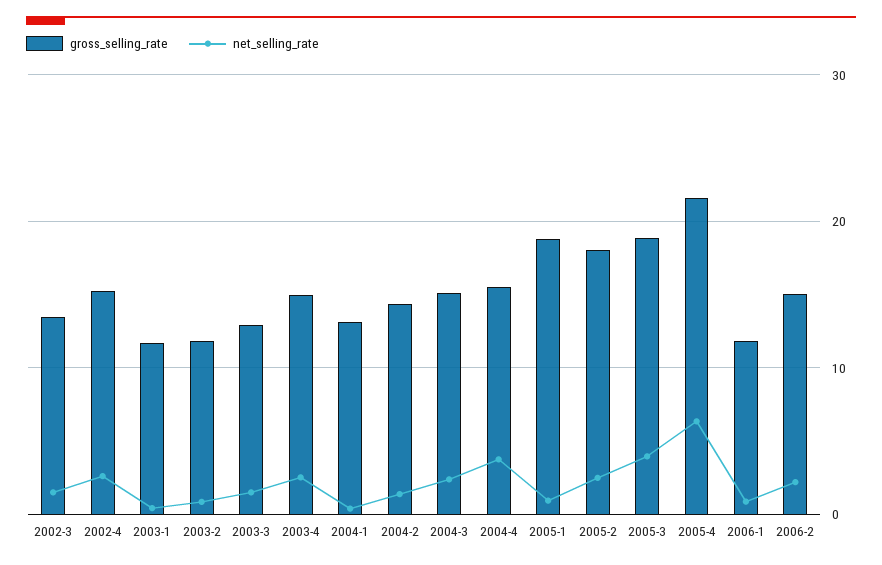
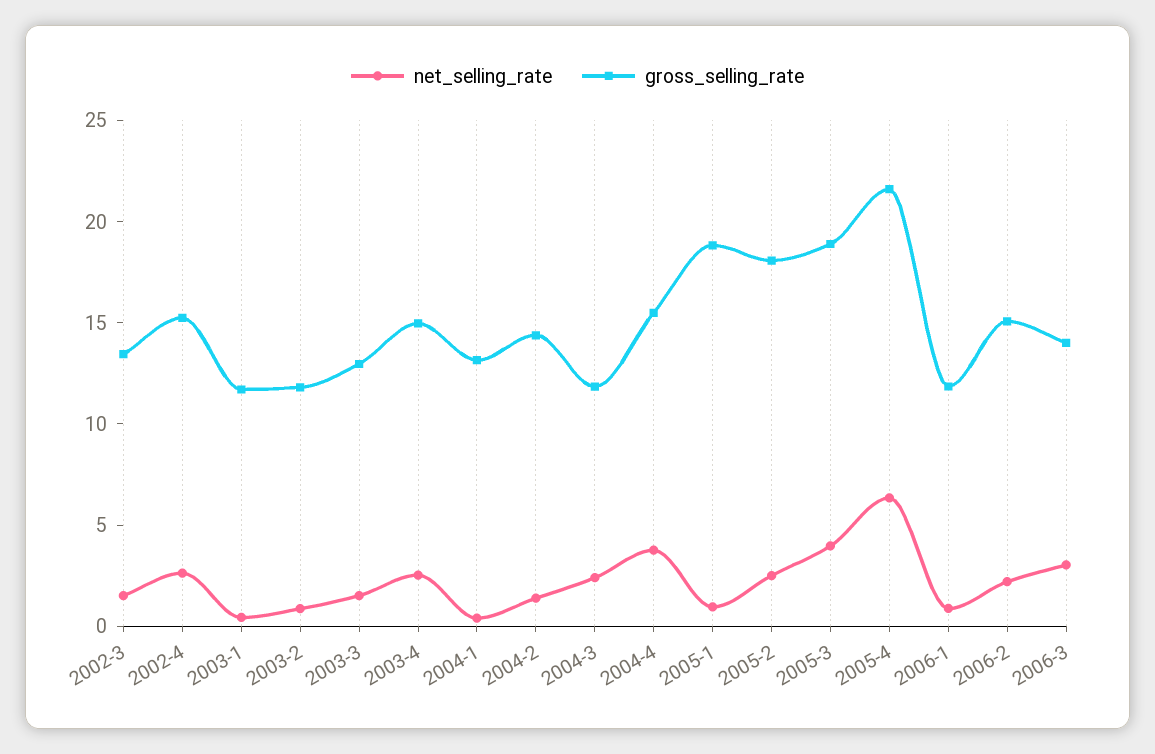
gross_selling_rate, 2004-3: 15 -> 12
net_selling_rate, 2006-3: none -> 3
gross_selling_rate, 2006-3: none -> 14

